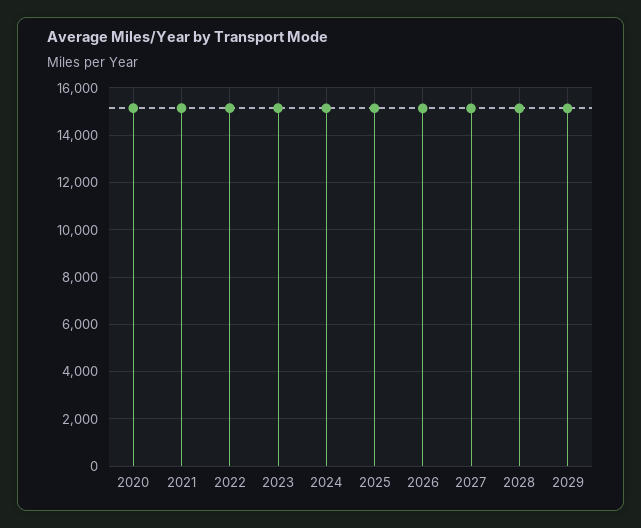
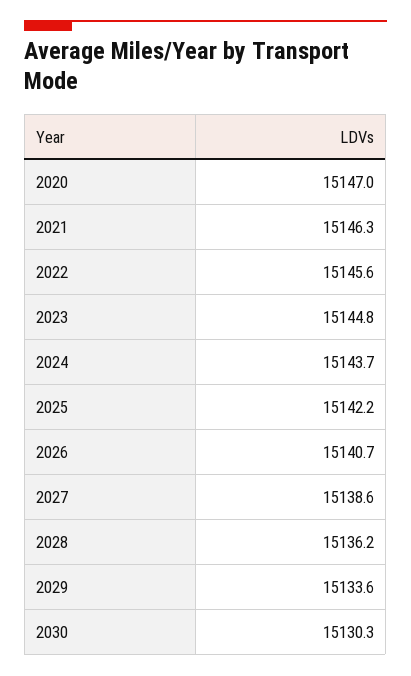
2030: none -> 15130.3

